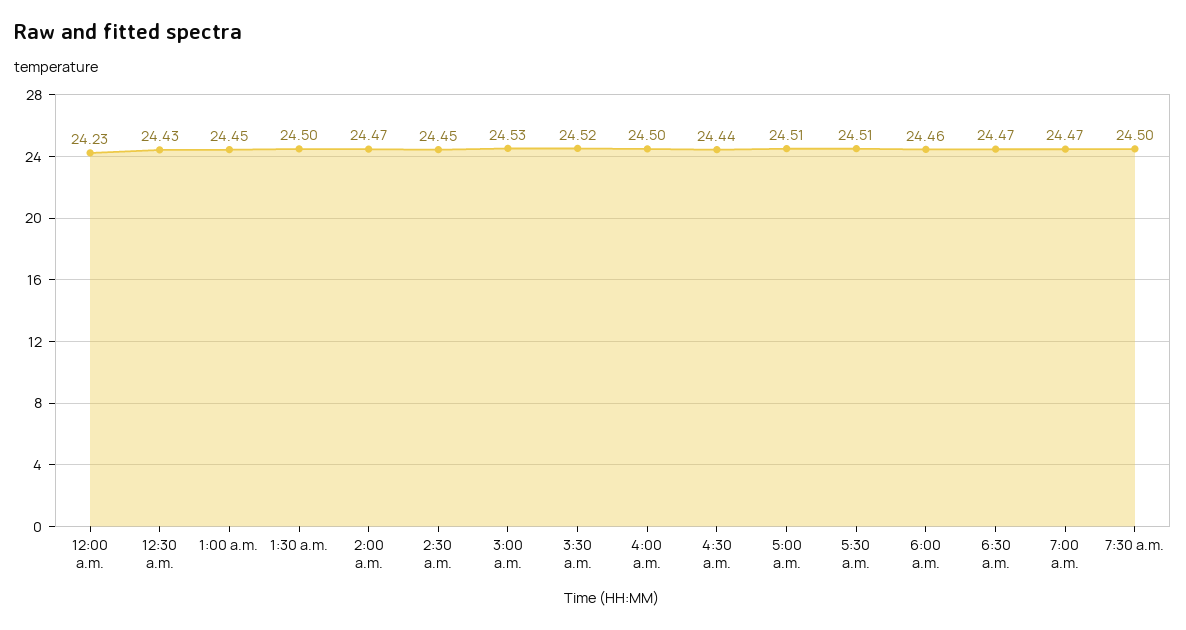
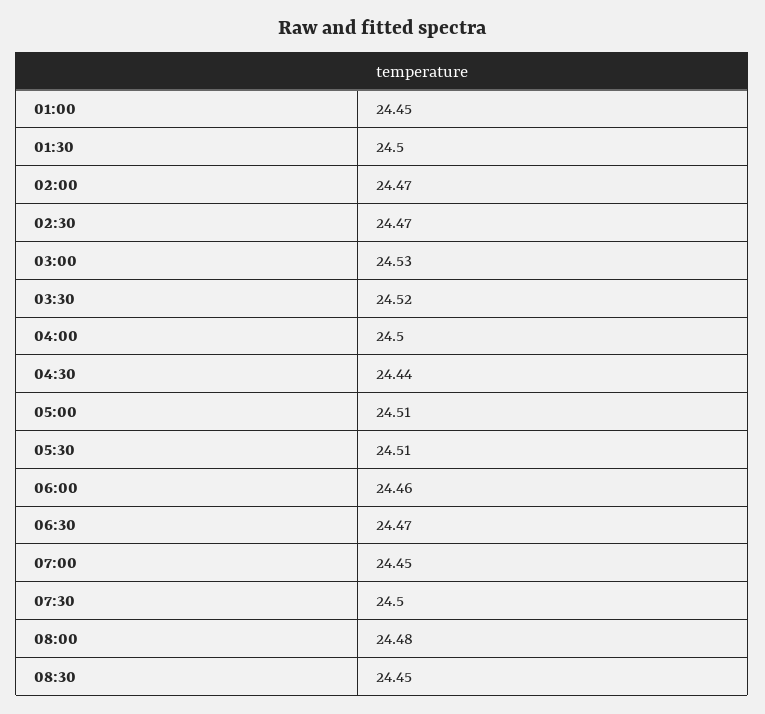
12:00 a.m.: 24.23 -> none
12:30 a.m.: 24.43 -> none
2:30 a.m.: 24.45 -> 24.47
7:00 a.m.: 24.47 -> 24.45
08:00: none -> 24.48
08:30: none -> 24.45

